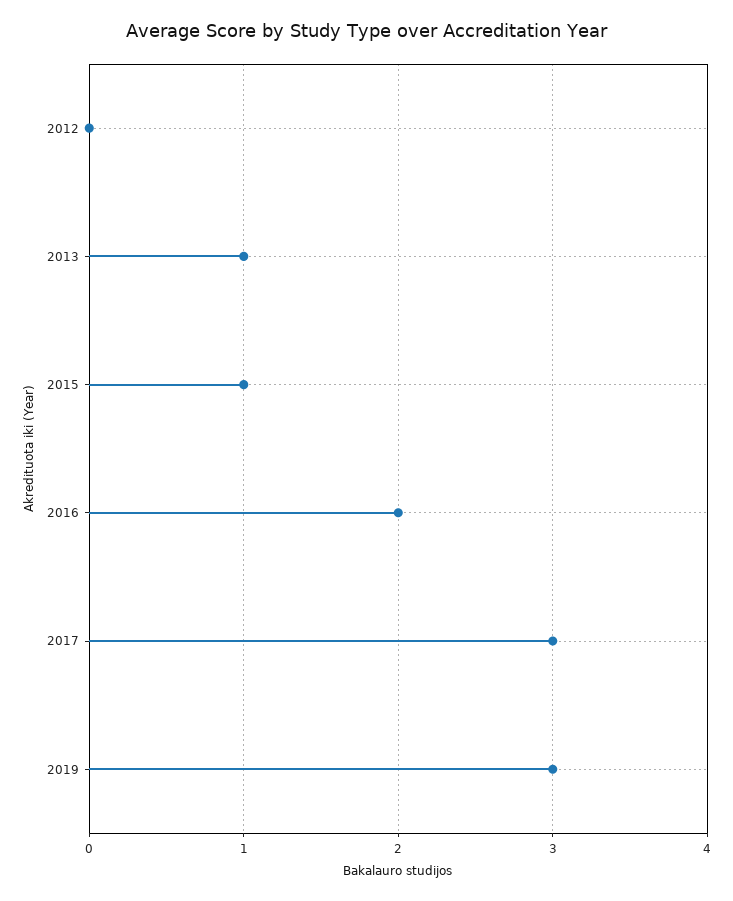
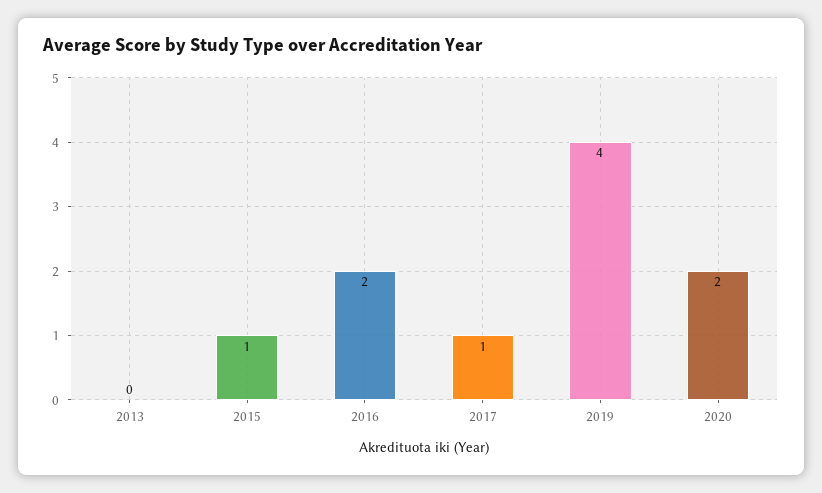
2012: 0 -> none
2013: 1 -> 0
2017: 3 -> 1
2019: 3 -> 4
2020: none -> 2

